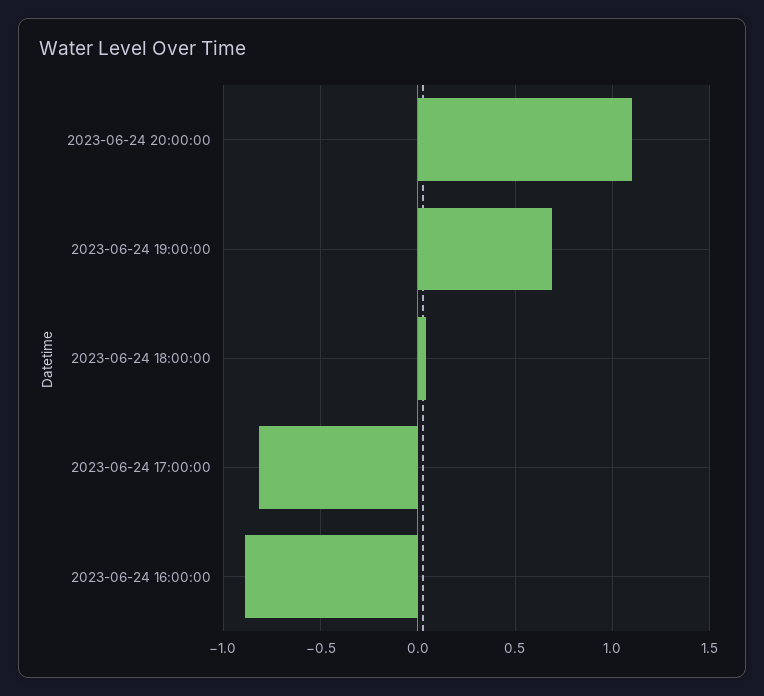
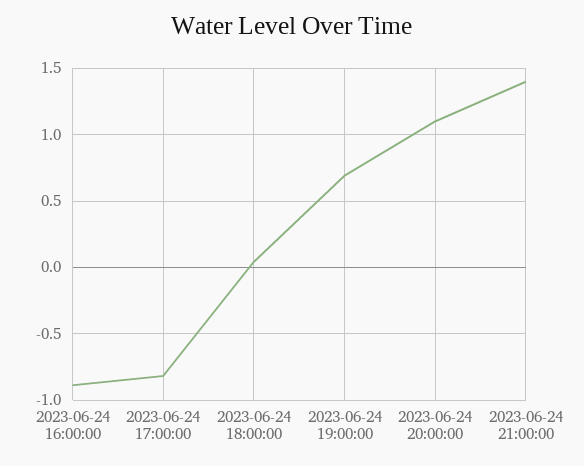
2023-06-24 21:00:00: none -> 1.4

